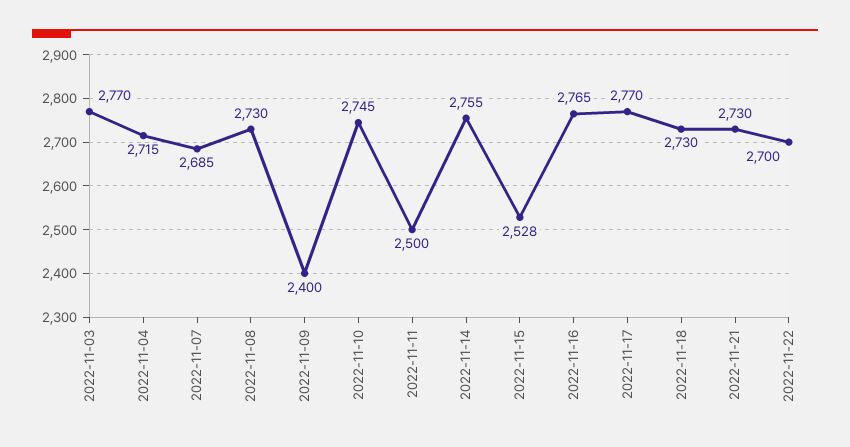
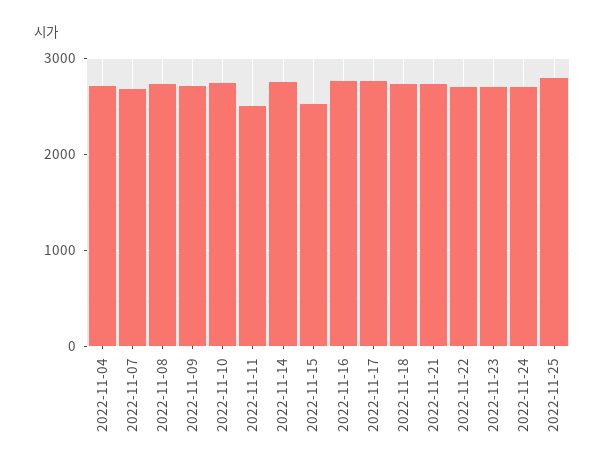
2022-11-03: 2770 -> none
2022-11-09: 2400 -> 2700
2022-11-23: none -> 2700
2022-11-24: none -> 2700
2022-11-25: none -> 2800

